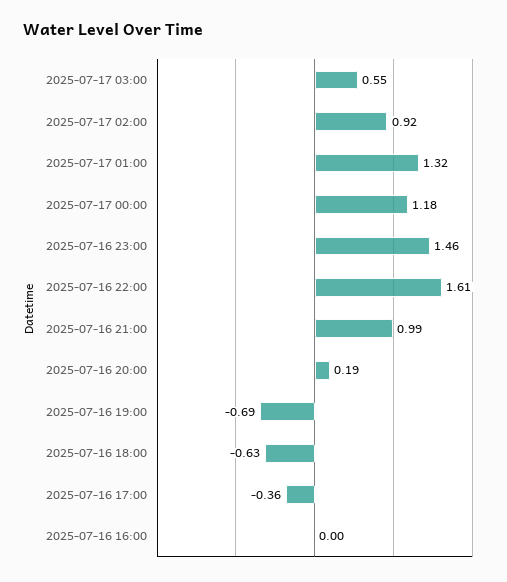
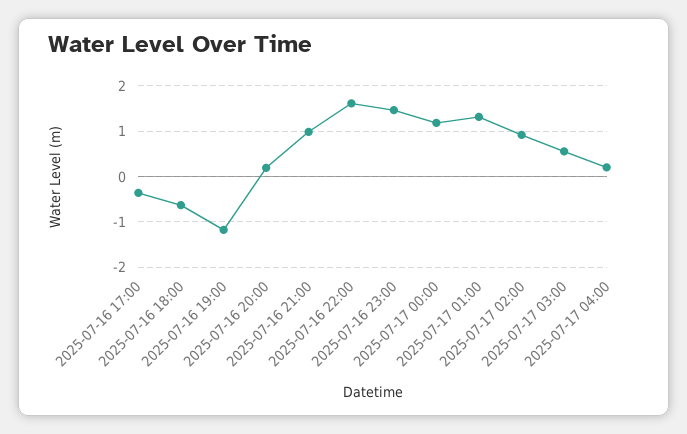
2025-07-16 19:00: -0.69 -> -1.2
2025-07-16 16:00: 0 -> none
2025-07-17 04:00: none -> 0.2

